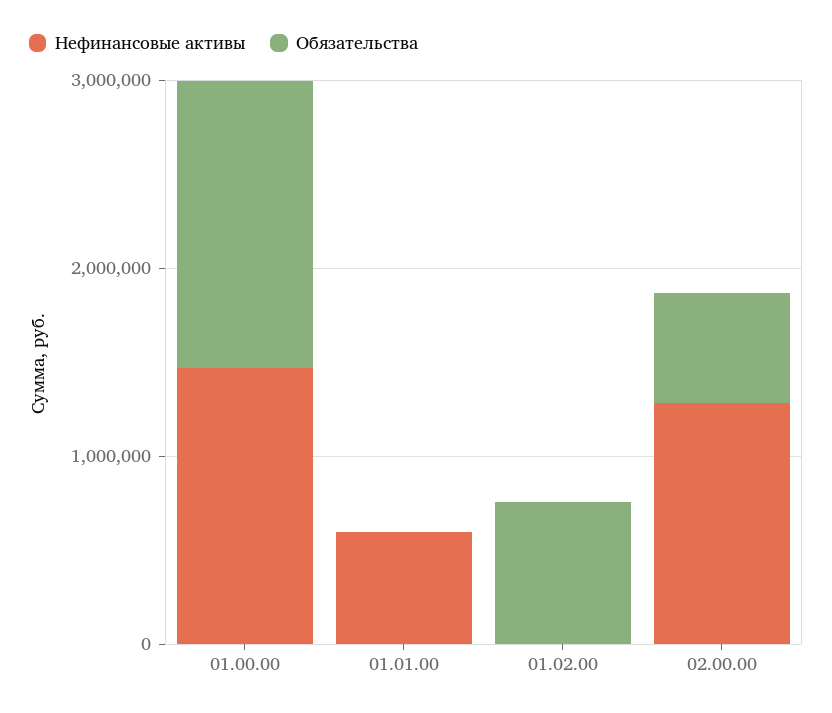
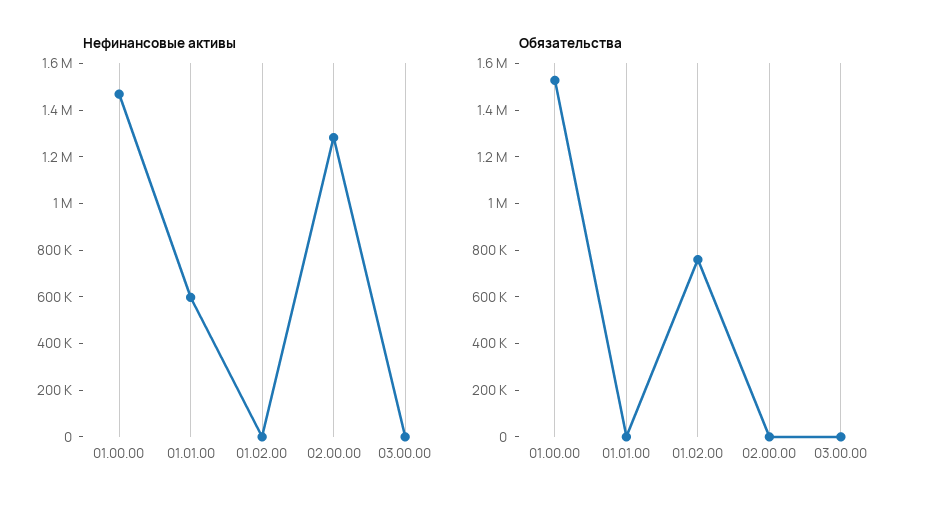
Обязательства, 02.00.00: 600000 -> 0
Нефинансовые активы, 03.00.00: none -> 0
Обязательства, 03.00.00: none -> 0

